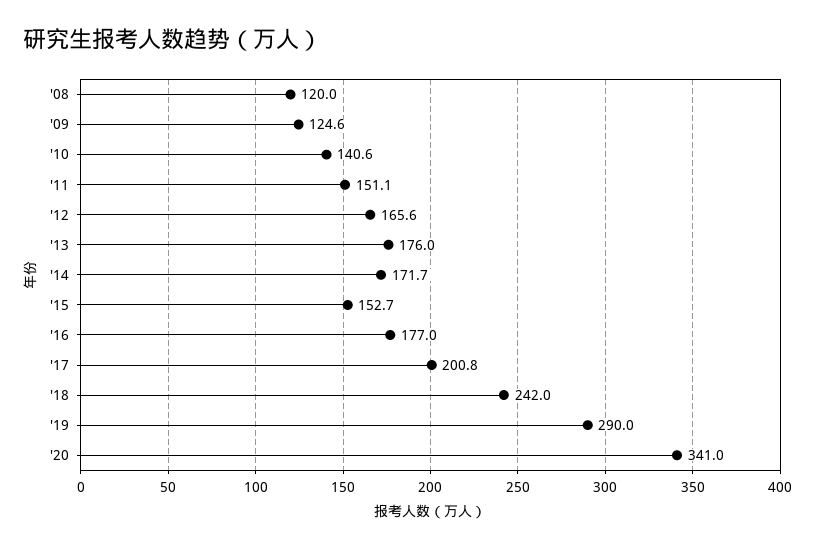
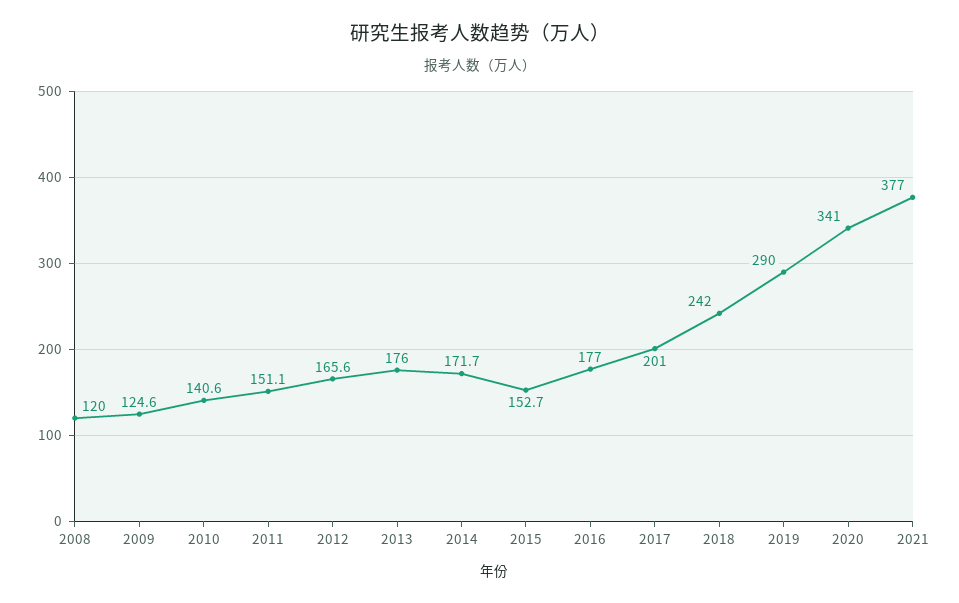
'17: 200.8 -> 201
2021: none -> 377

